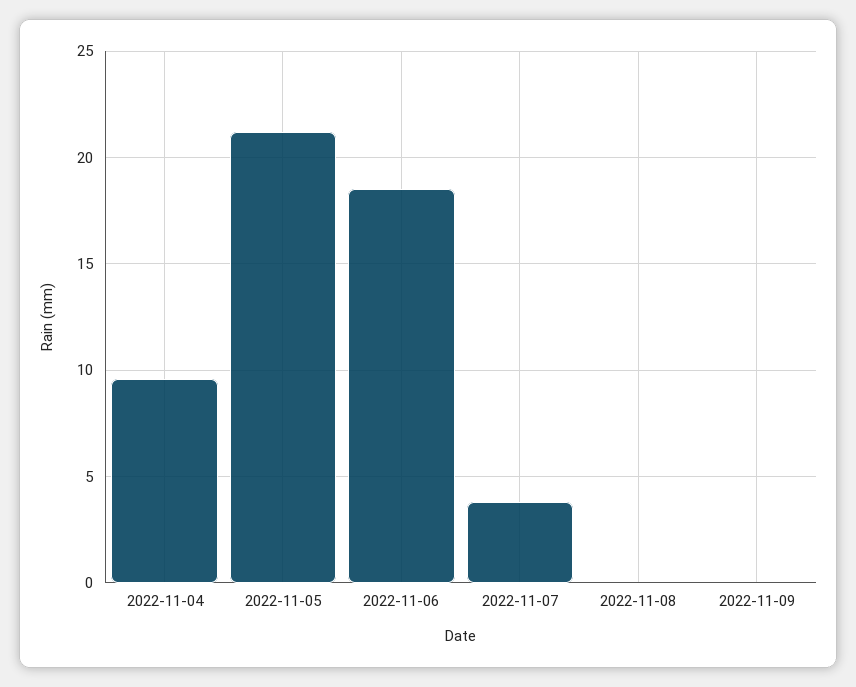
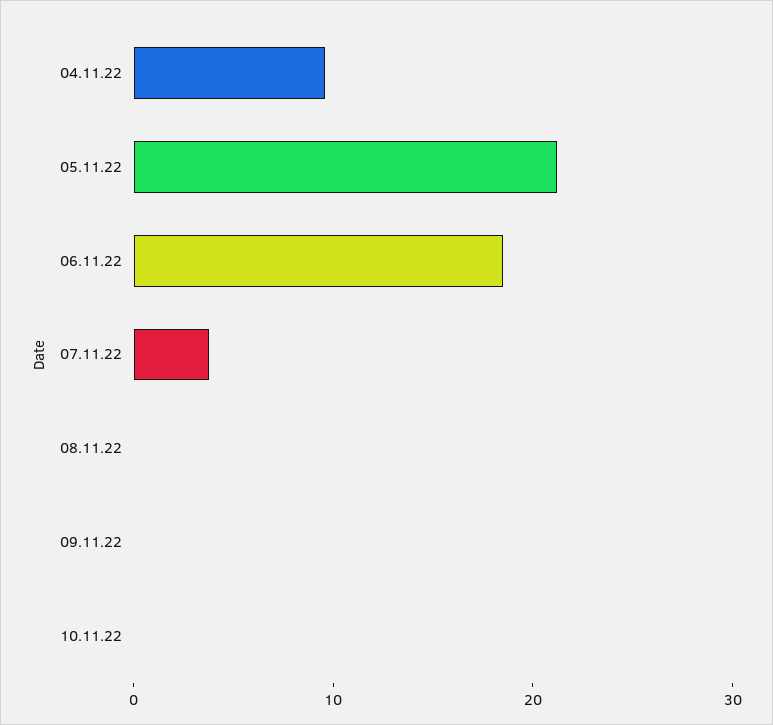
10.11.22: none -> 0

